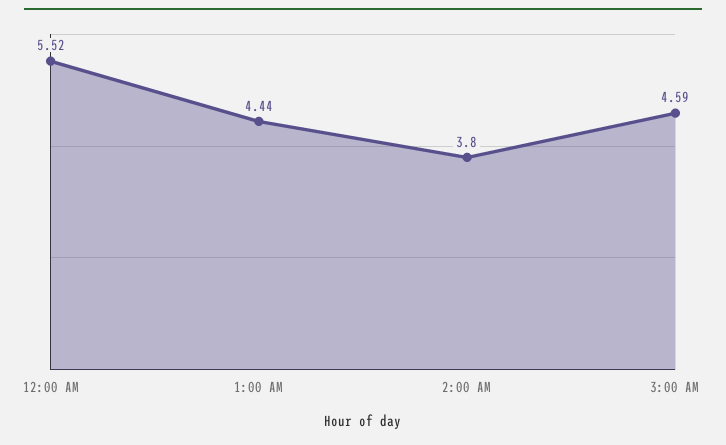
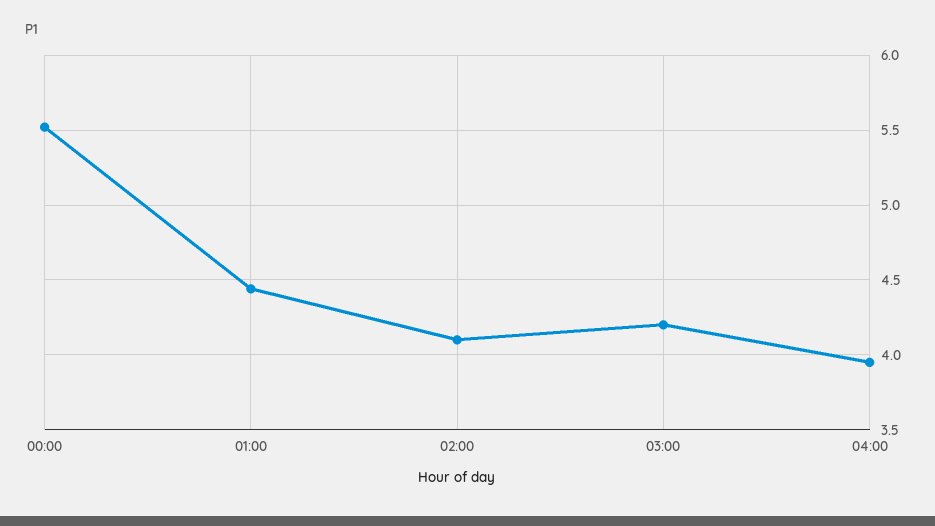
2:00 AM: 3.8 -> 4.1
3:00 AM: 4.59 -> 4.2
04:00: none -> 3.95

